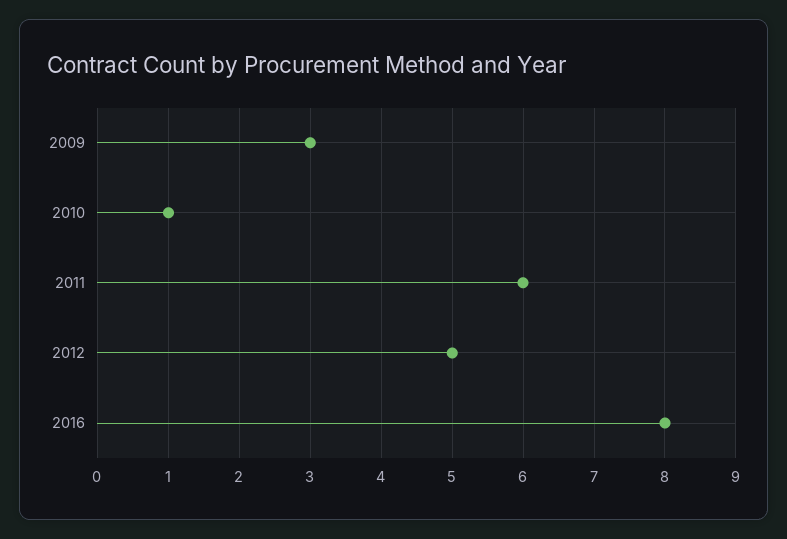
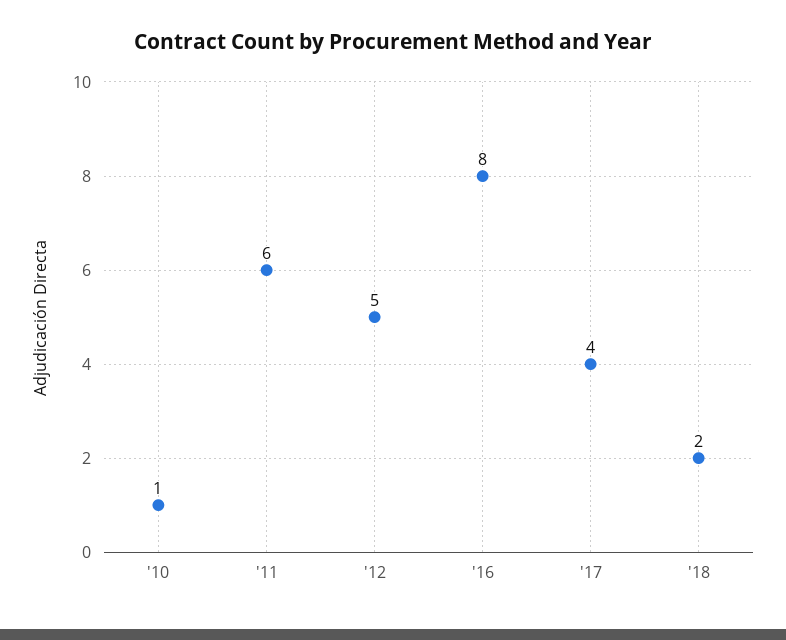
2009: 3 -> none
'17: none -> 4
'18: none -> 2

